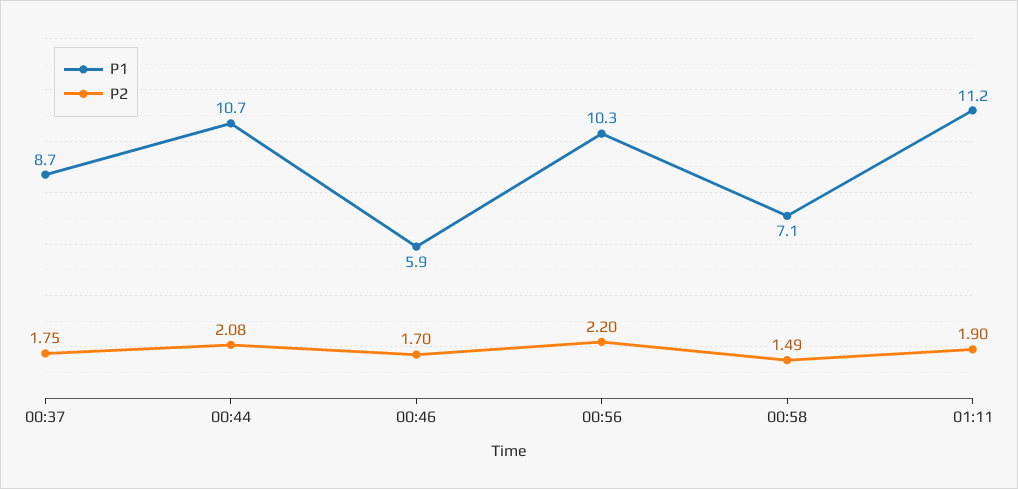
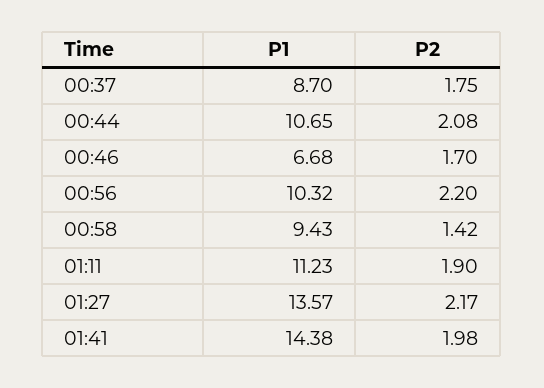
P1, 00:46: 5.9 -> 6.68
P1, 00:58: 7.1 -> 9.43
P2, 00:58: 1.49 -> 1.42
P1, 01:27: none -> 13.57
P2, 01:27: none -> 2.17
P1, 01:41: none -> 14.38
P2, 01:41: none -> 1.98

